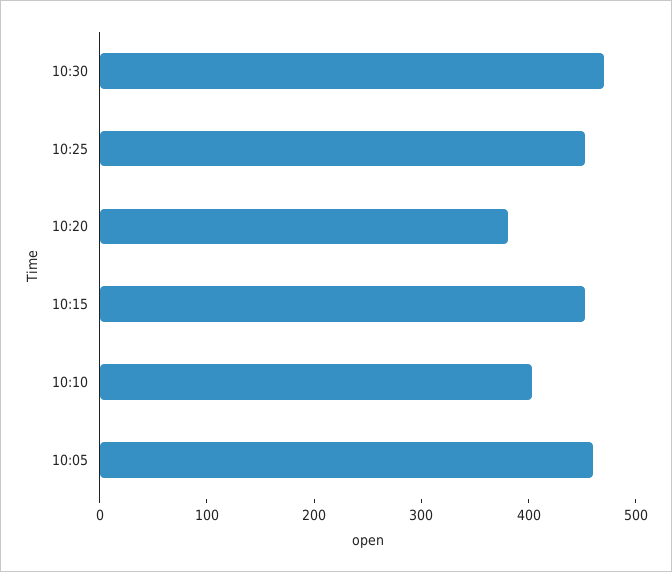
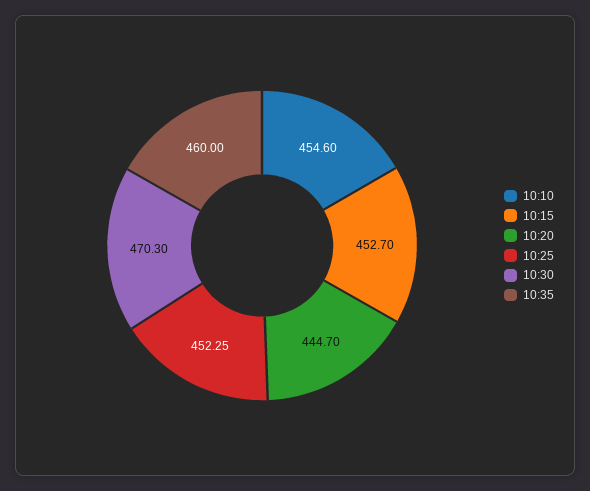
10:20: 380 -> 444.7
10:10: 400 -> 454.6
10:05: 460 -> none
10:35: none -> 460

